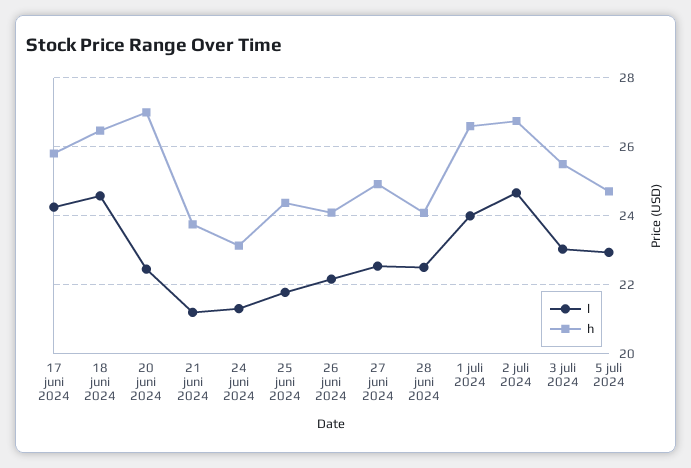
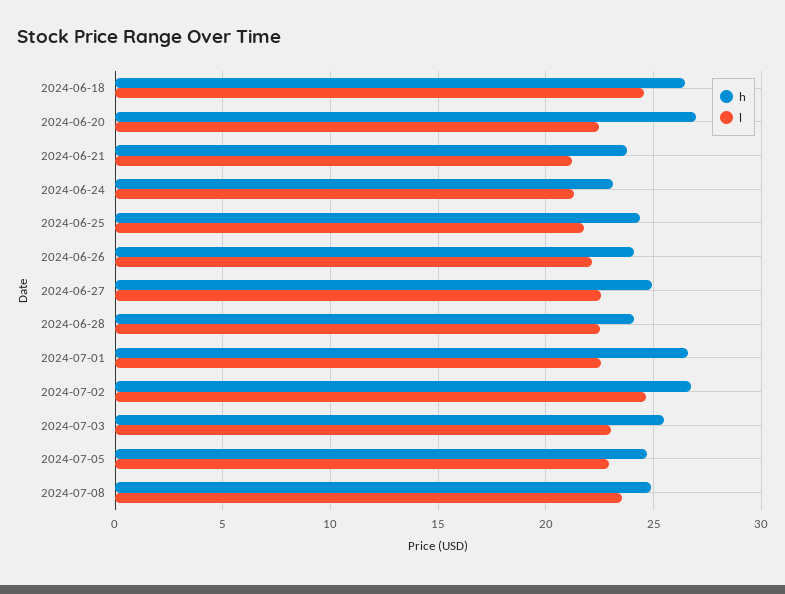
l, 17 juni 2024: 24.2 -> none
h, 17 juni 2024: 25.8 -> none
l, 1 juli 2024: 24 -> 22.5
h, 2024-07-08: none -> 25
l, 2024-07-08: none -> 23.5

